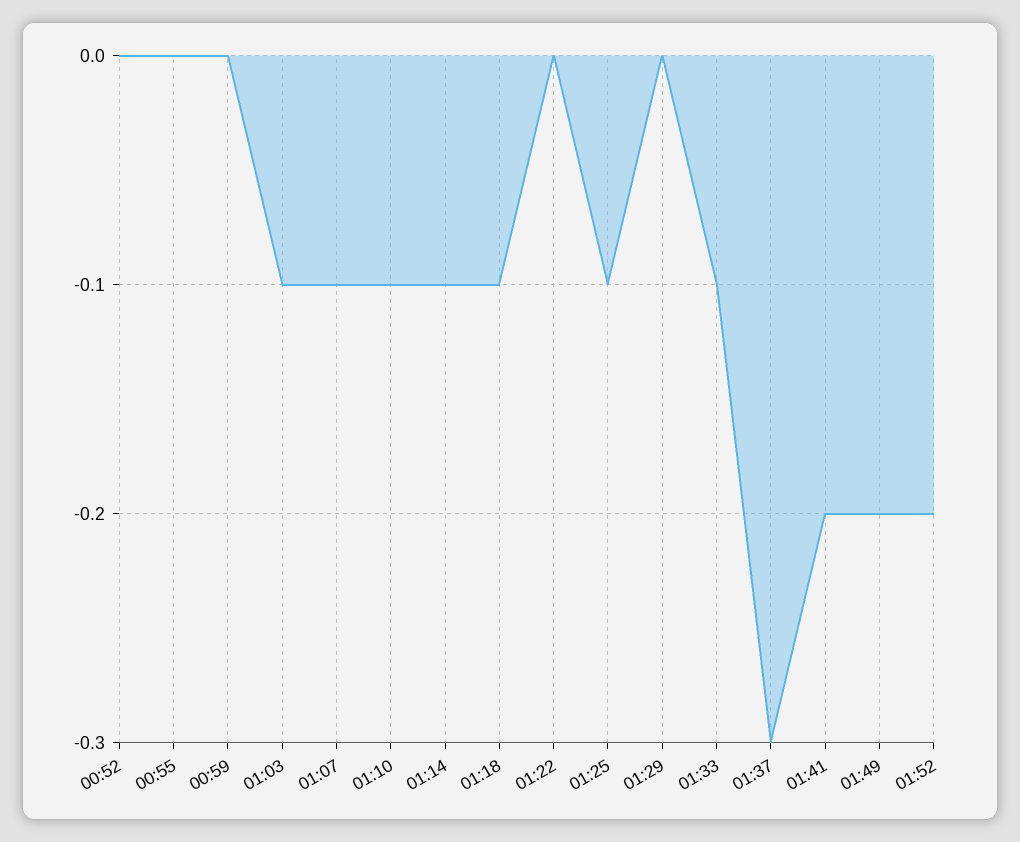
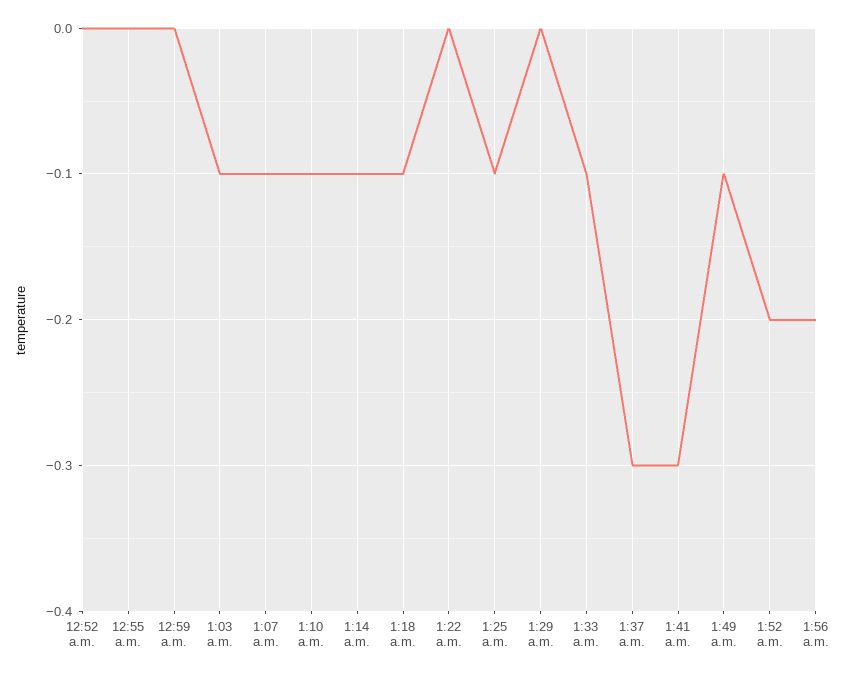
01:41: -0.2 -> -0.3
01:49: -0.2 -> -0.1
1:56 a.m.: none -> -0.2

